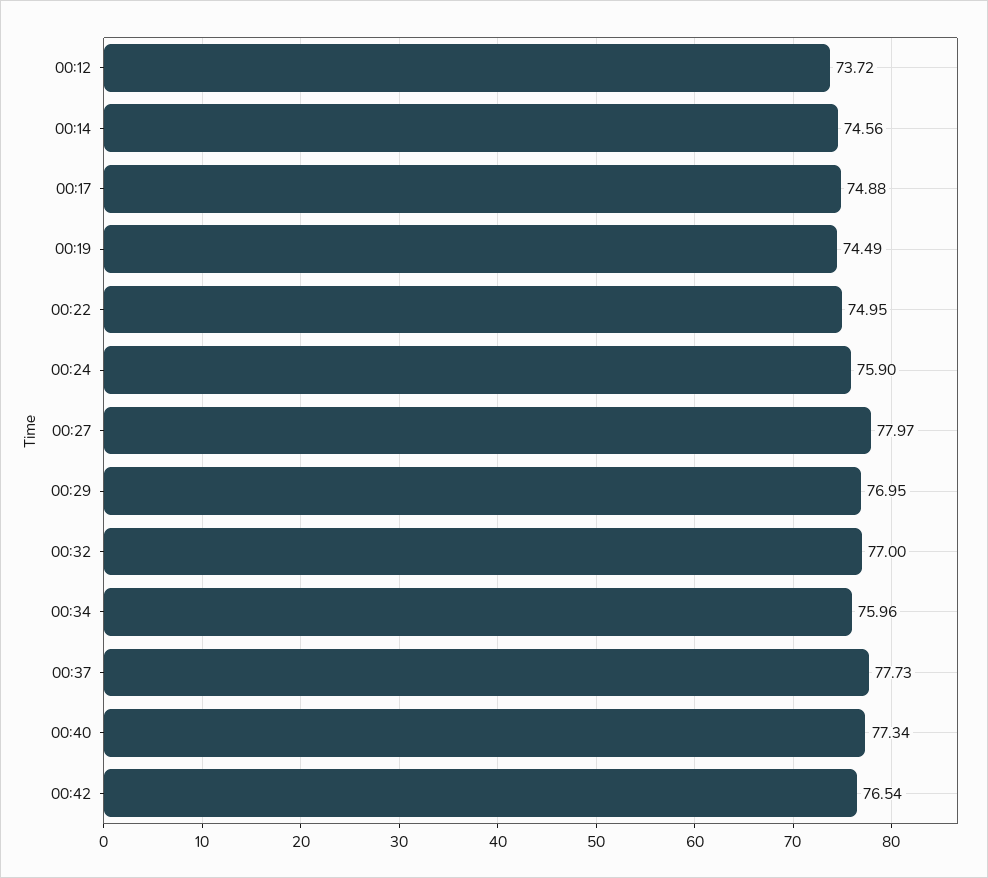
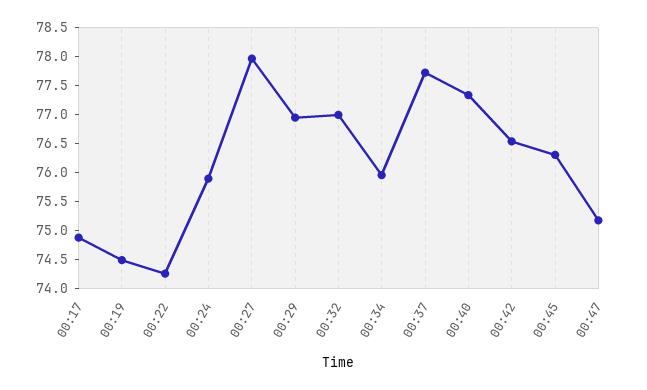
00:12: 73.72 -> none
00:14: 74.56 -> none
00:22: 74.95 -> 74.25
00:45: none -> 76.25
00:47: none -> 75.25

